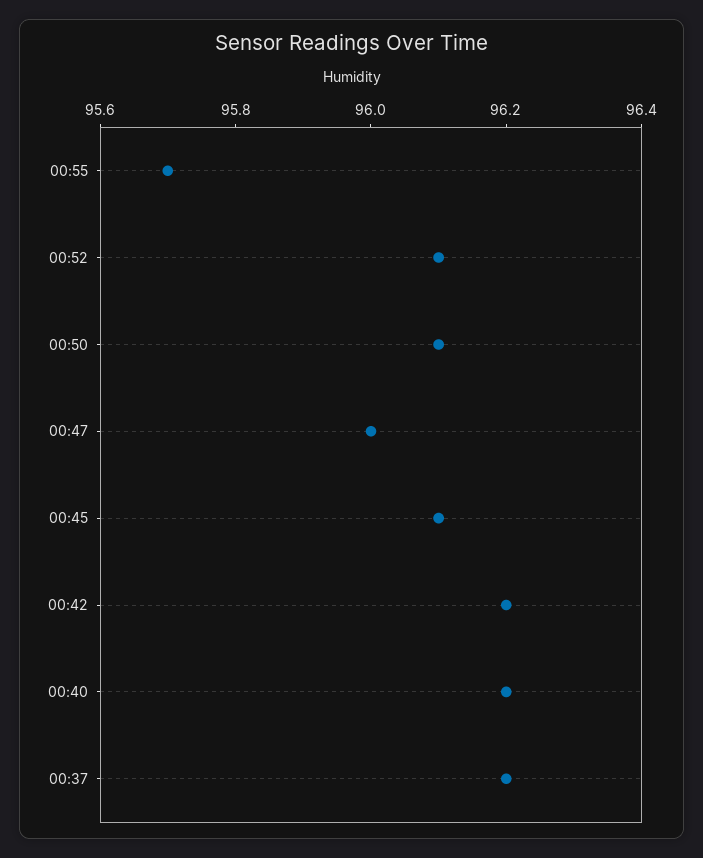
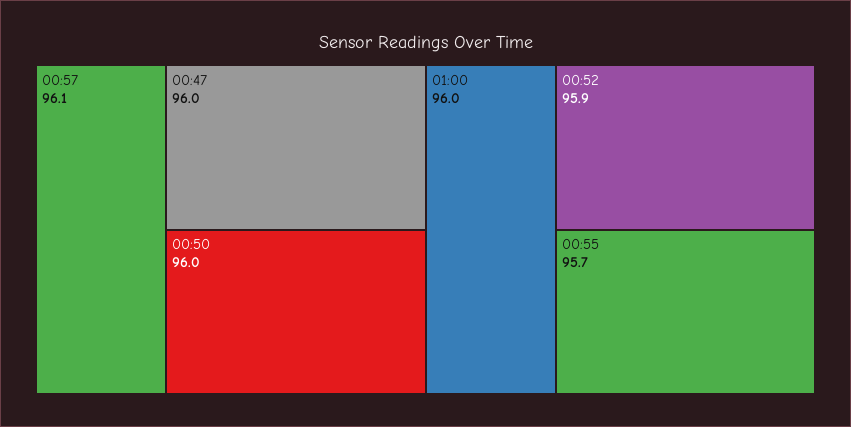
00:52: 96.1 -> 95.9
00:50: 96.1 -> 96
00:45: 96.1 -> none
00:42: 96.2 -> none
00:40: 96.2 -> none
00:37: 96.2 -> none
00:57: none -> 96.1
01:00: none -> 96

